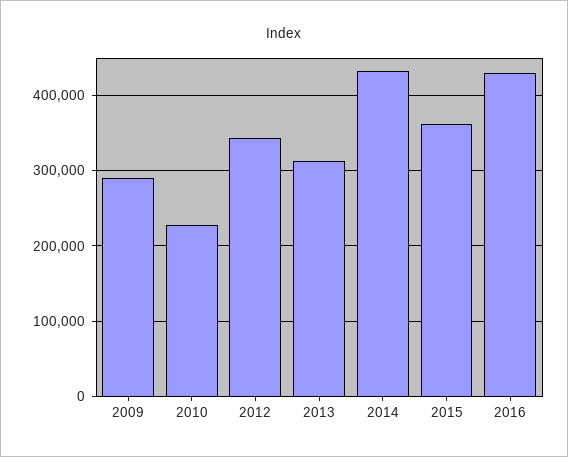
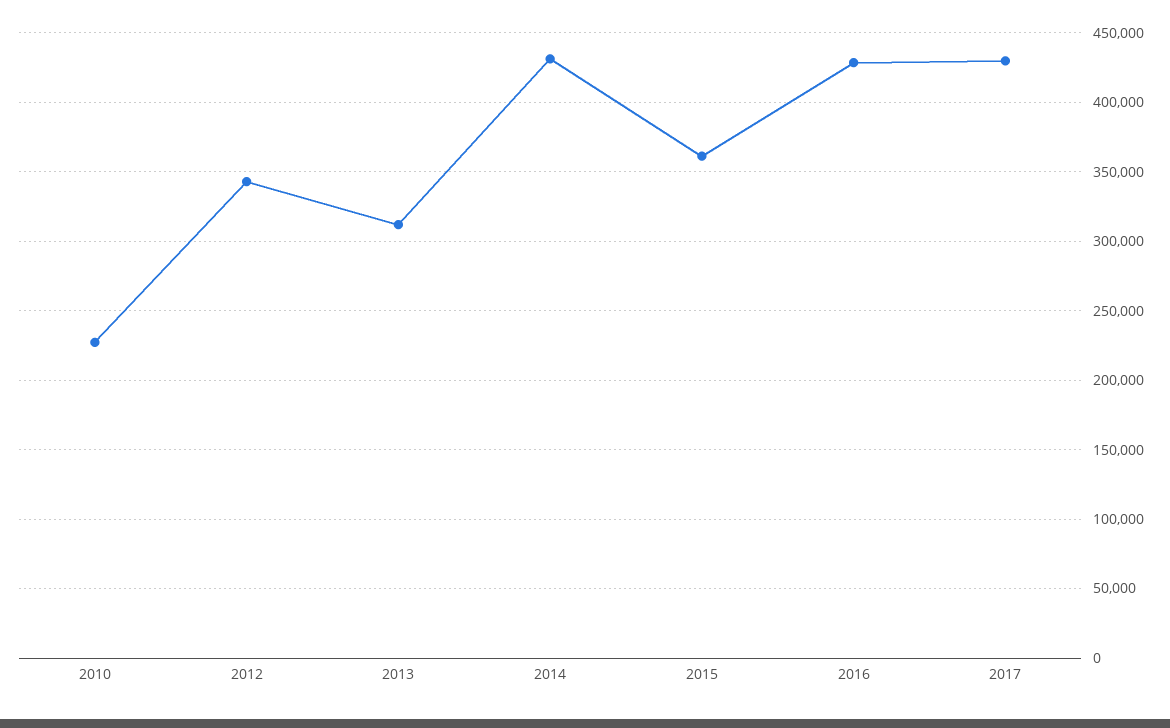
2009: 290000 -> none
2017: none -> 430000

